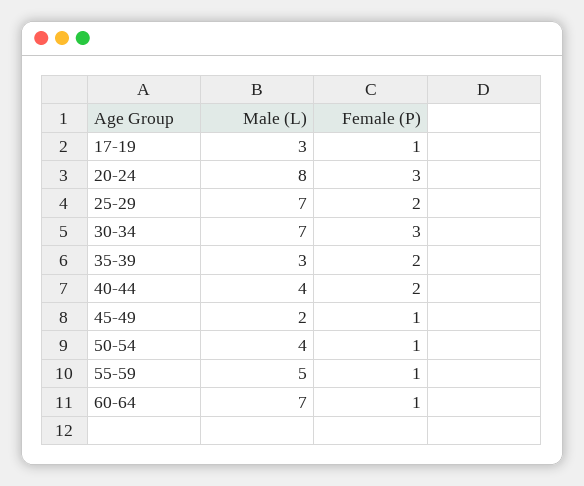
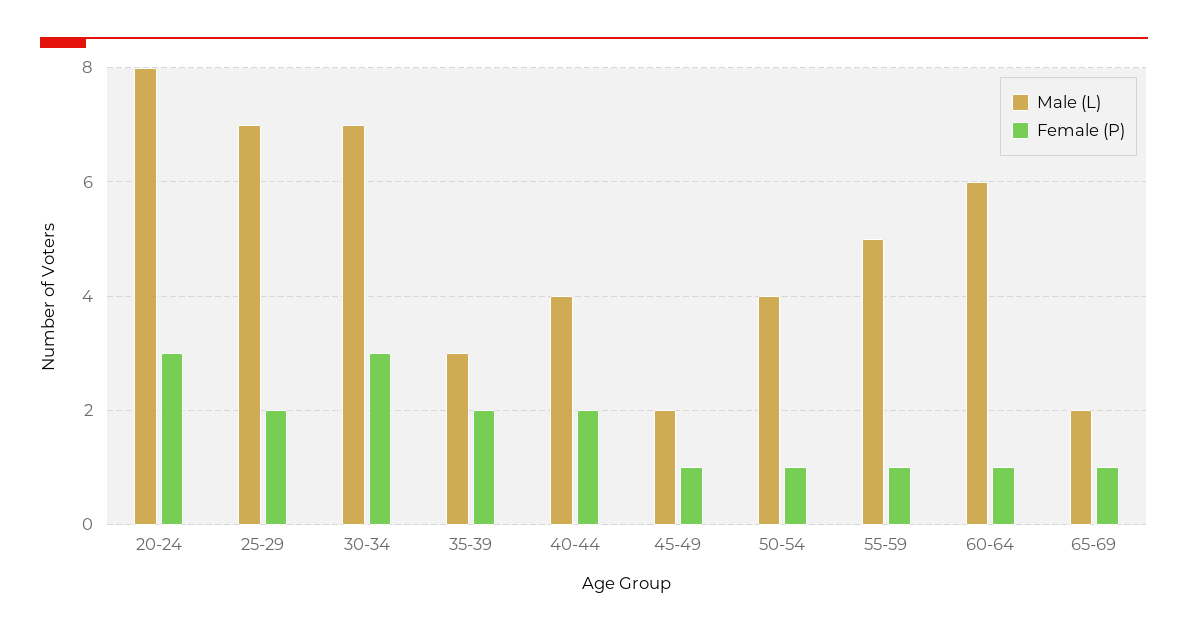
Male (L), 17-19: 3 -> none
Female (P), 17-19: 1 -> none
Male (L), 60-64: 7 -> 6
Male (L), 65-69: none -> 2
Female (P), 65-69: none -> 1

